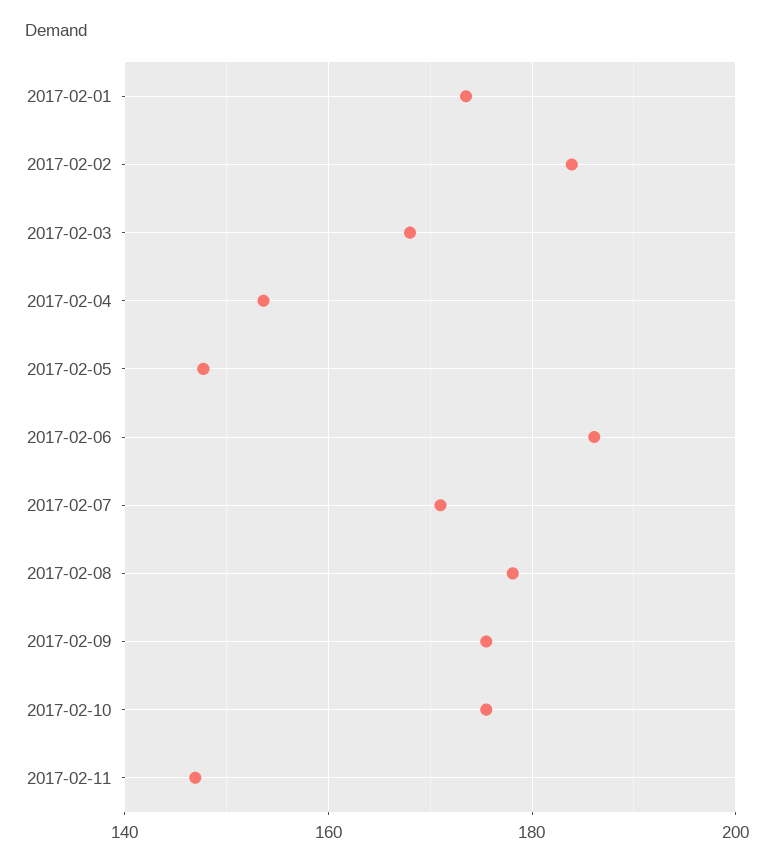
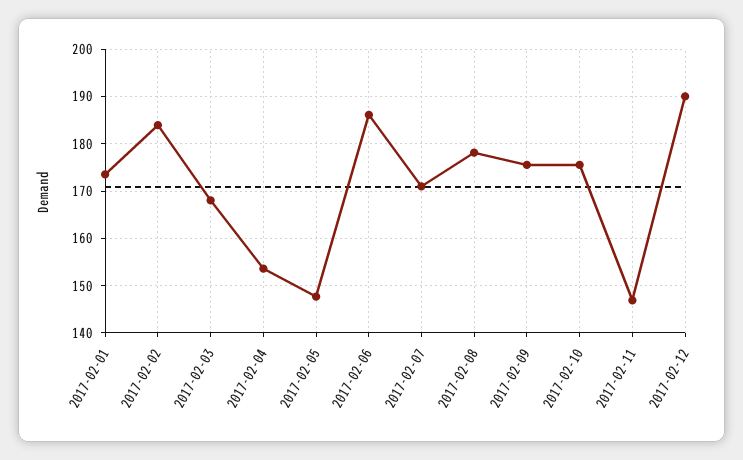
2017-02-12: none -> 190

